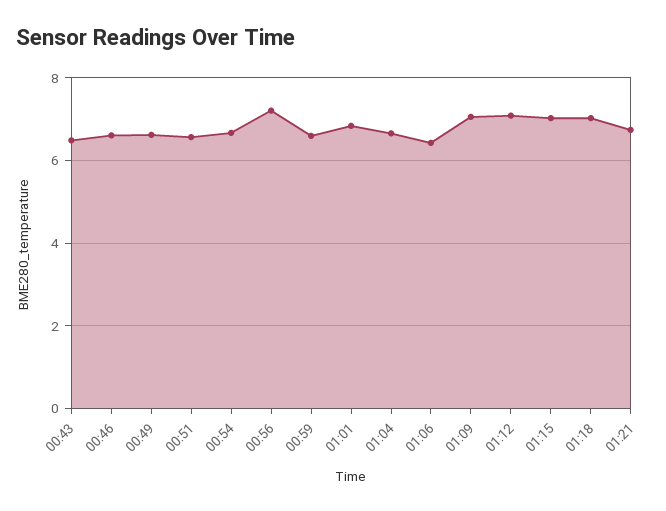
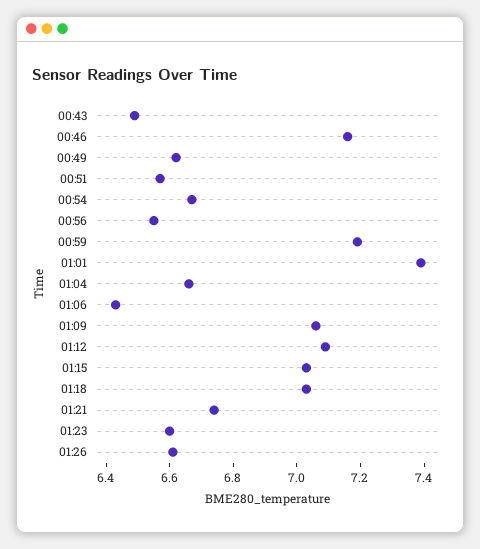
00:46: 6.6 -> 7.15
00:56: 7.2 -> 6.55
00:59: 6.6 -> 7.2
01:01: 6.8 -> 7.4
01:23: none -> 6.6
01:26: none -> 6.6

